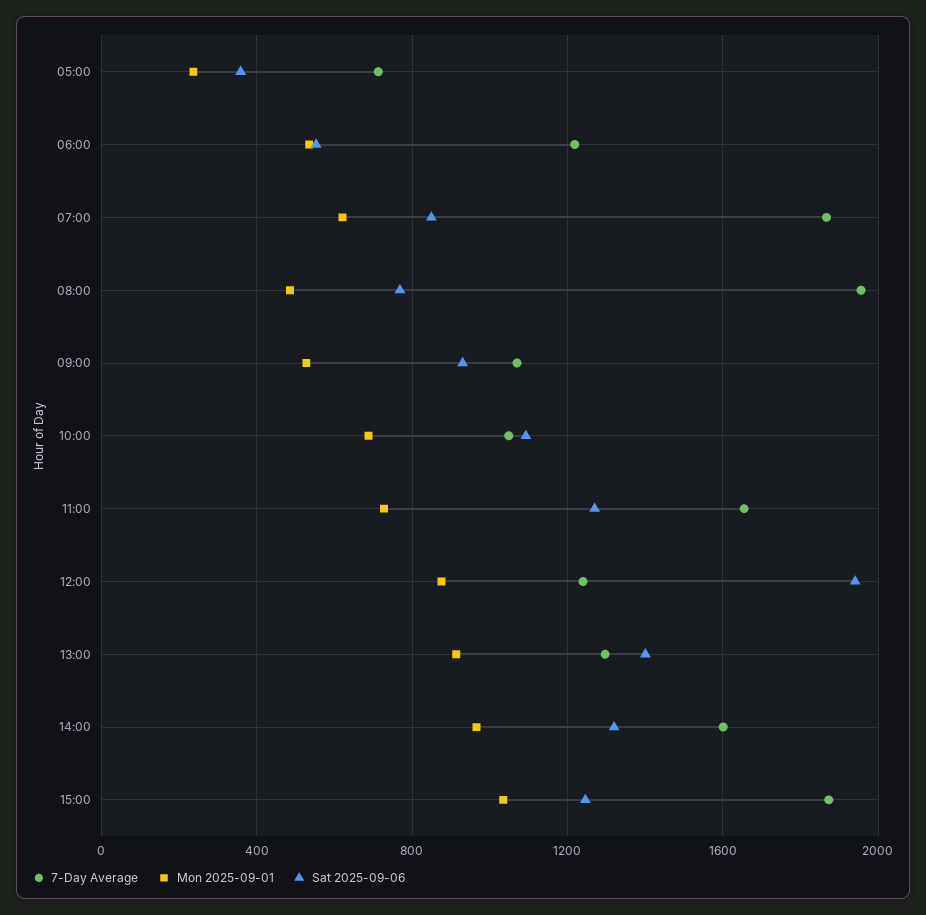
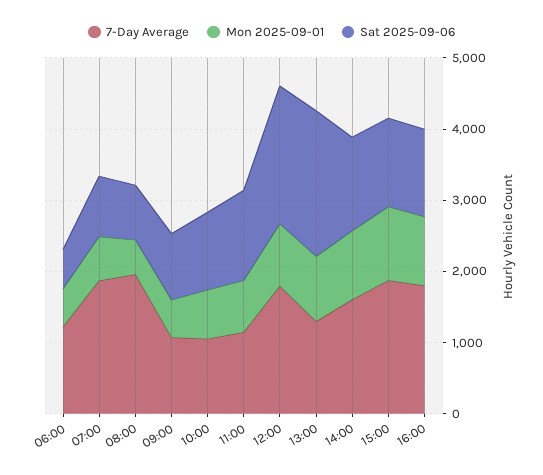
7-Day Average, 05:00: 700 -> none
Mon 2025-09-01, 05:00: 250 -> none
Sat 2025-09-06, 05:00: 350 -> none
7-Day Average, 11:00: 1650 -> 1200
7-Day Average, 12:00: 1250 -> 1800
Sat 2025-09-06, 13:00: 1400 -> 2000
7-Day Average, 16:00: none -> 1800
Mon 2025-09-01, 16:00: none -> 1000
Sat 2025-09-06, 16:00: none -> 1200

